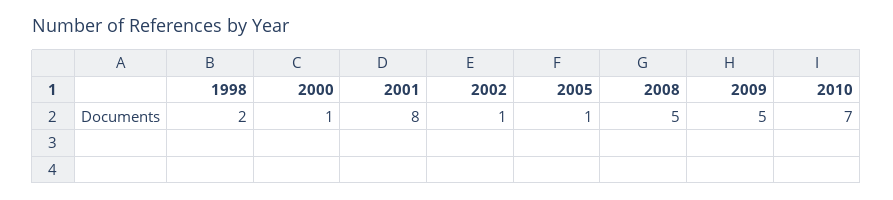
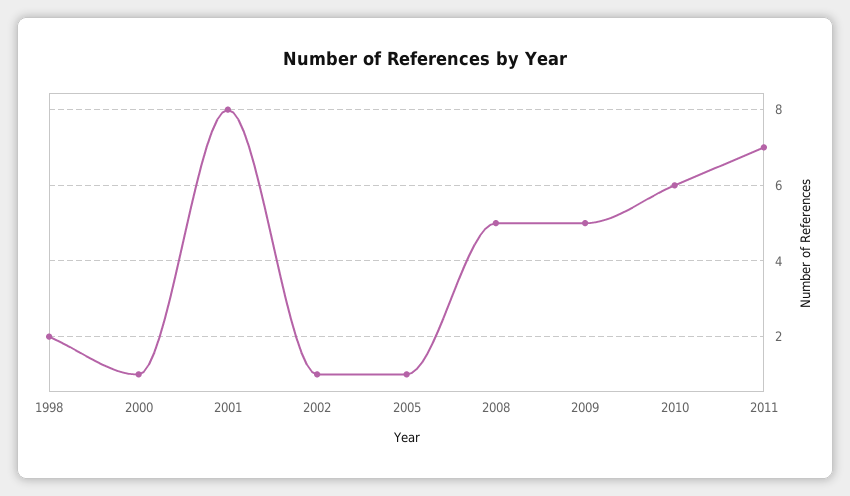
2010: 7 -> 6
2011: none -> 7

